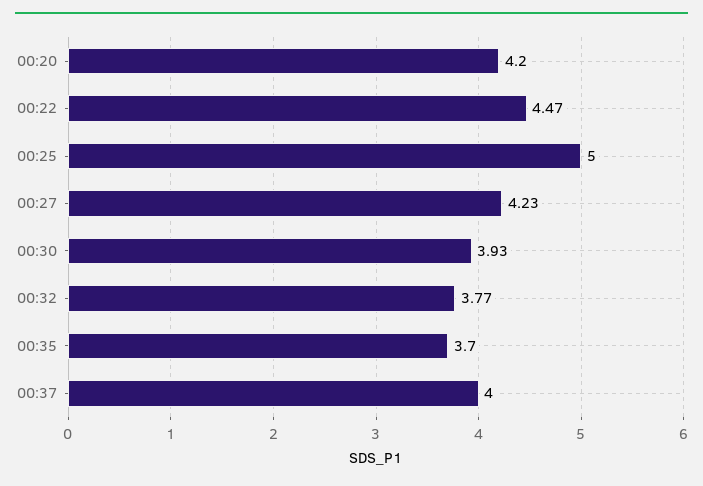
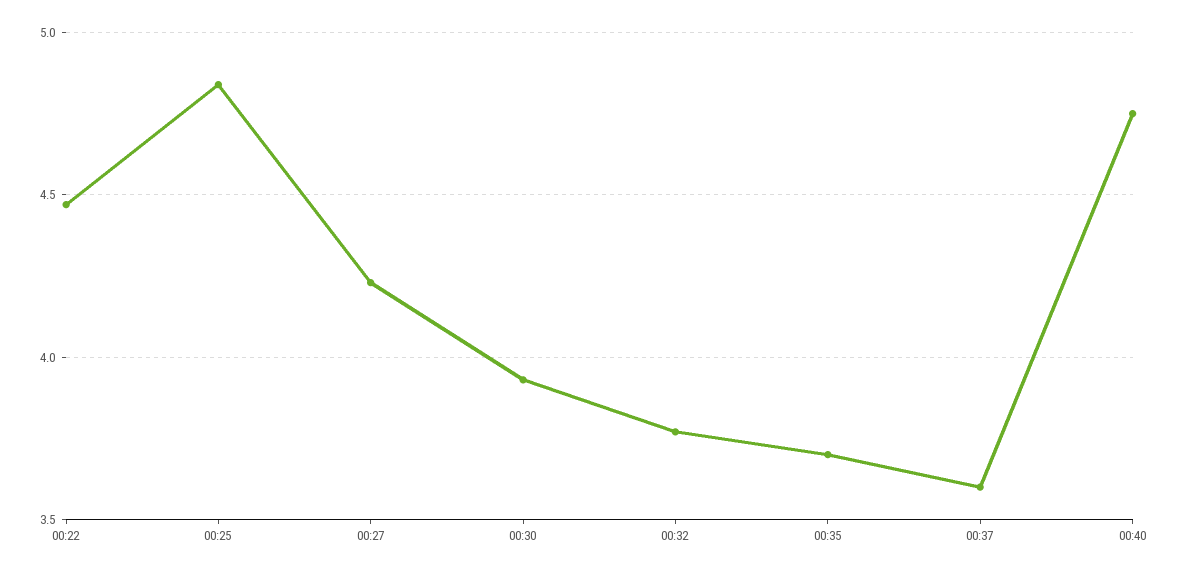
00:20: 4.2 -> none
00:25: 5 -> 4.85
00:37: 4 -> 3.6
00:40: none -> 4.75

